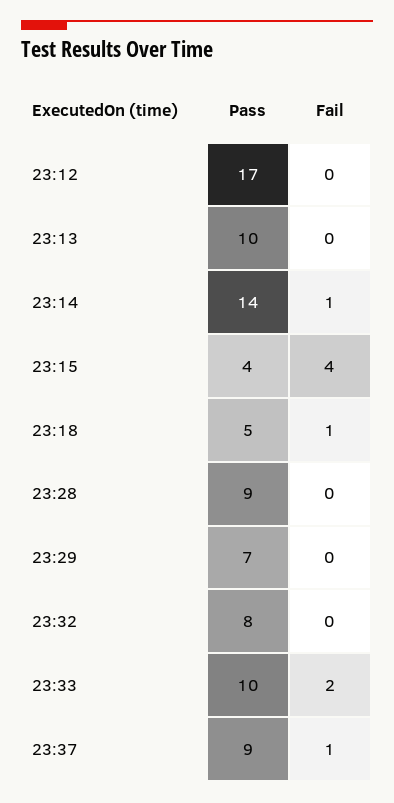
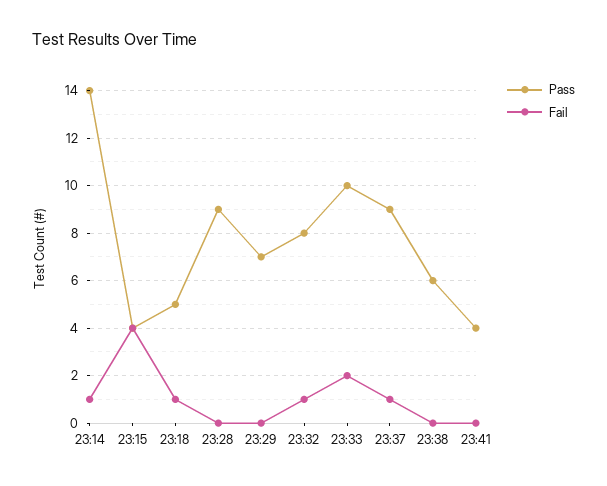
Pass, 23:12: 17 -> none
Fail, 23:12: 0 -> none
Pass, 23:13: 10 -> none
Fail, 23:13: 0 -> none
Fail, 23:32: 0 -> 1
Pass, 23:38: none -> 6
Fail, 23:38: none -> 0
Pass, 23:41: none -> 4
Fail, 23:41: none -> 0

